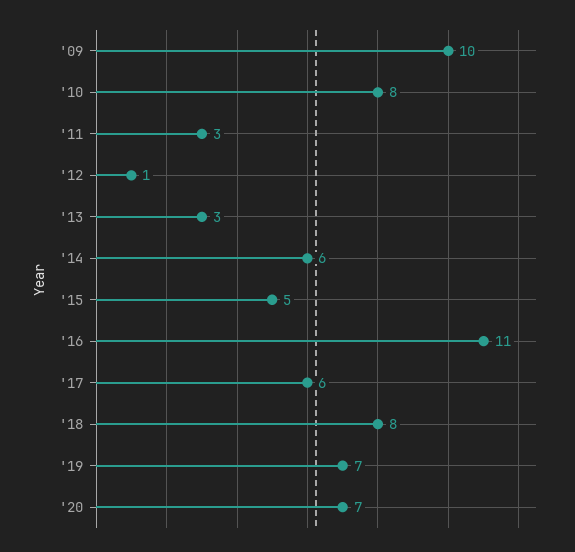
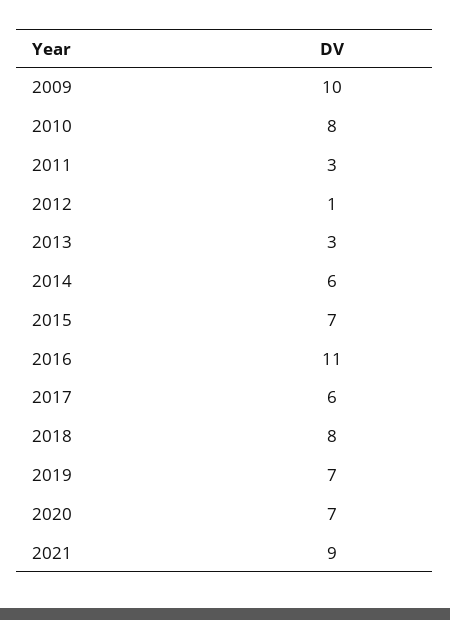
'15: 5 -> 7
2021: none -> 9

